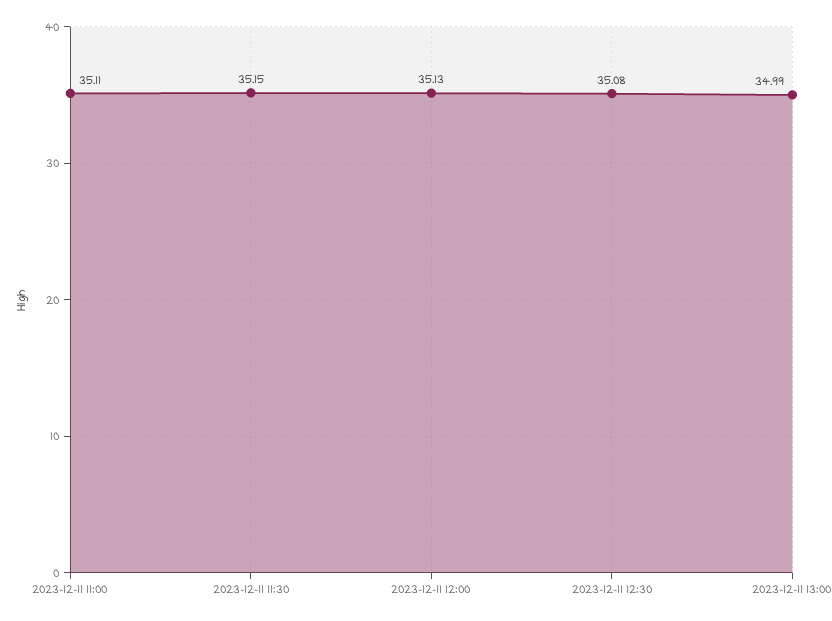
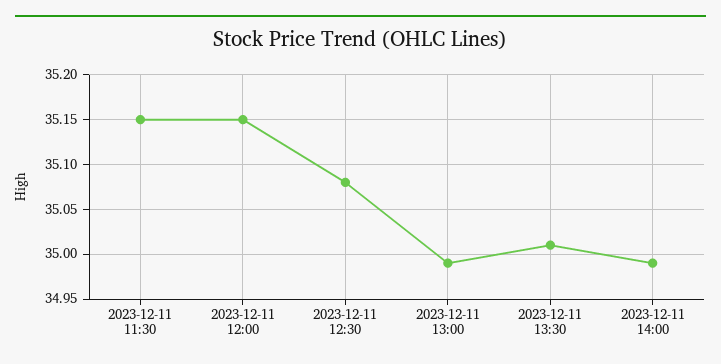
2023-12-11 11:00: 35.11 -> none
2023-12-11 12:00: 35.13 -> 35.15
2023-12-11 13:30: none -> 35.01
2023-12-11 14:00: none -> 34.99

